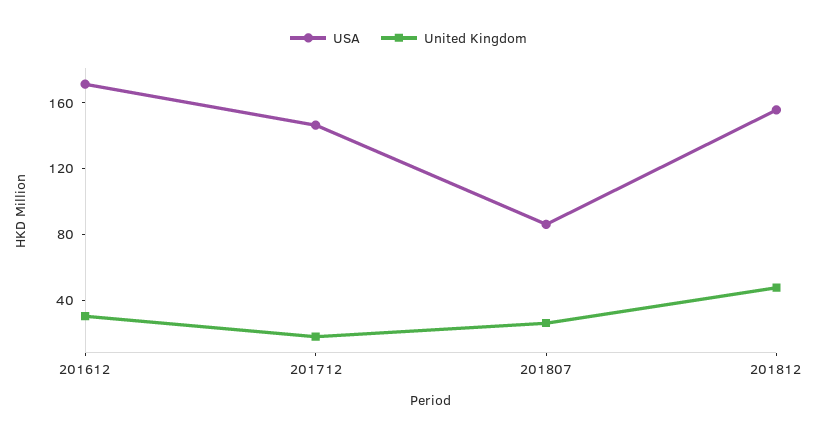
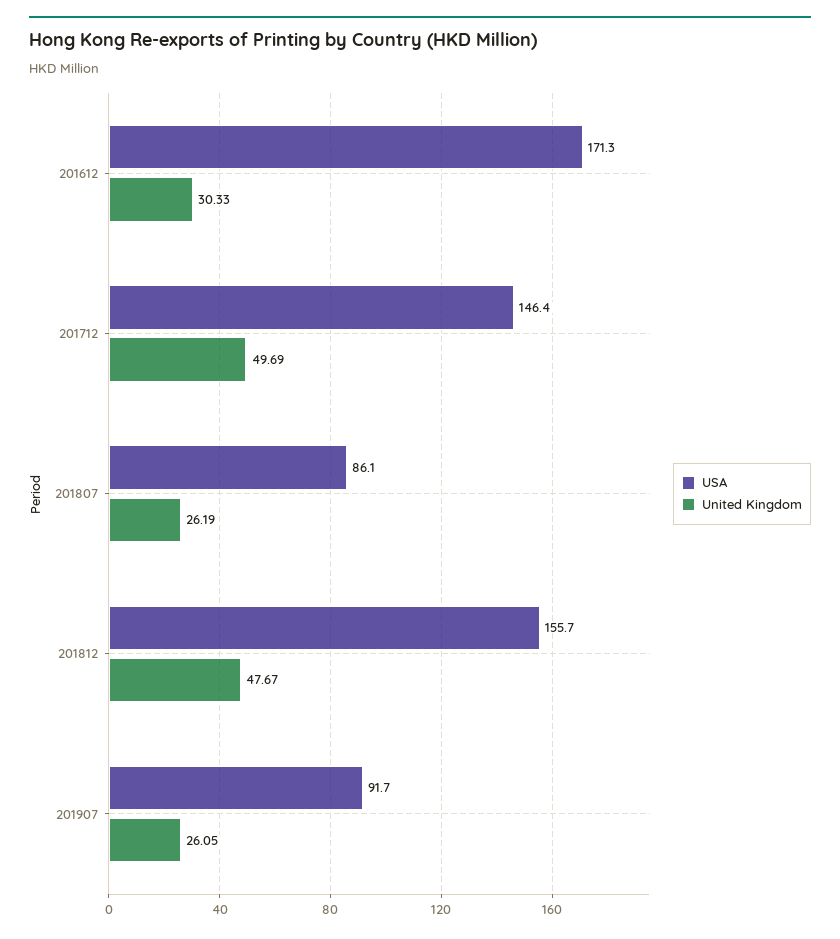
United Kingdom, 201712: 20 -> 49.69
USA, 201907: none -> 91.7
United Kingdom, 201907: none -> 26.05

